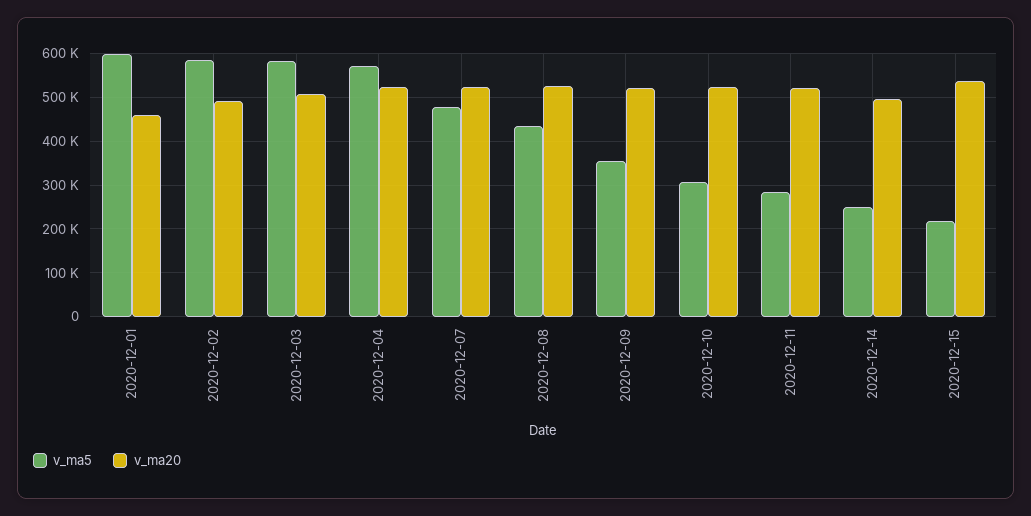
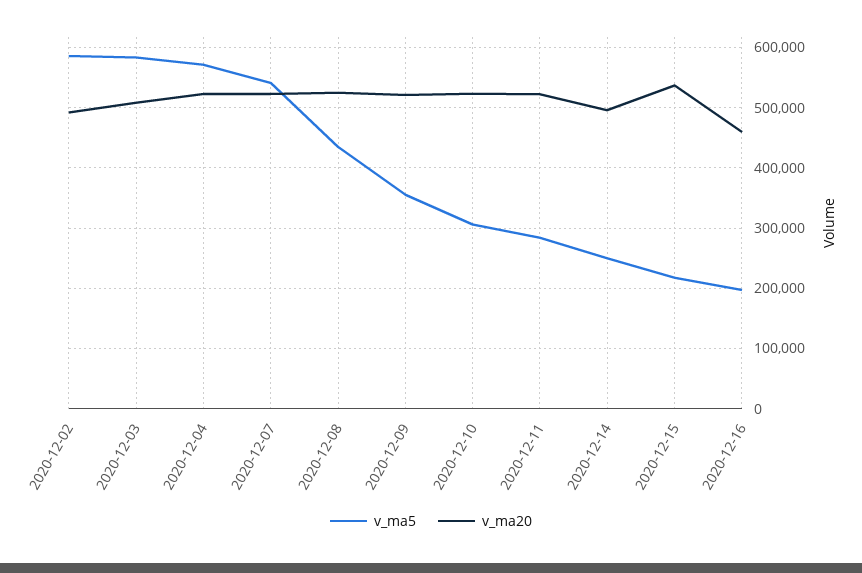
v_ma5, 2020-12-01: 600000 -> none
v_ma20, 2020-12-01: 460000 -> none
v_ma5, 2020-12-07: 480000 -> 540000
v_ma5, 2020-12-16: none -> 200000
v_ma20, 2020-12-16: none -> 460000

